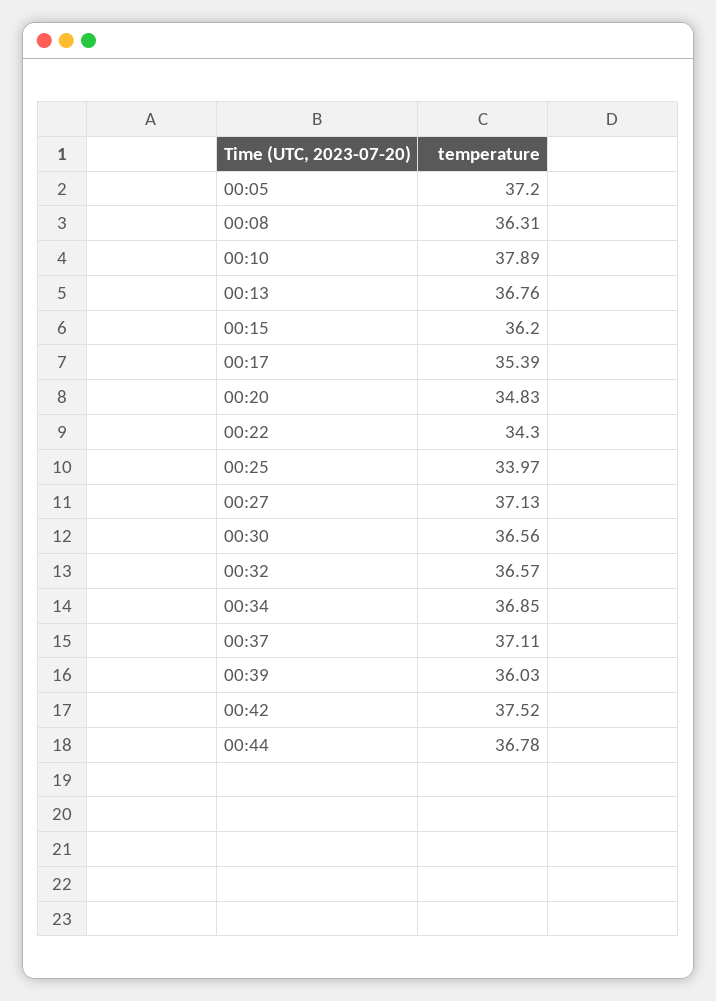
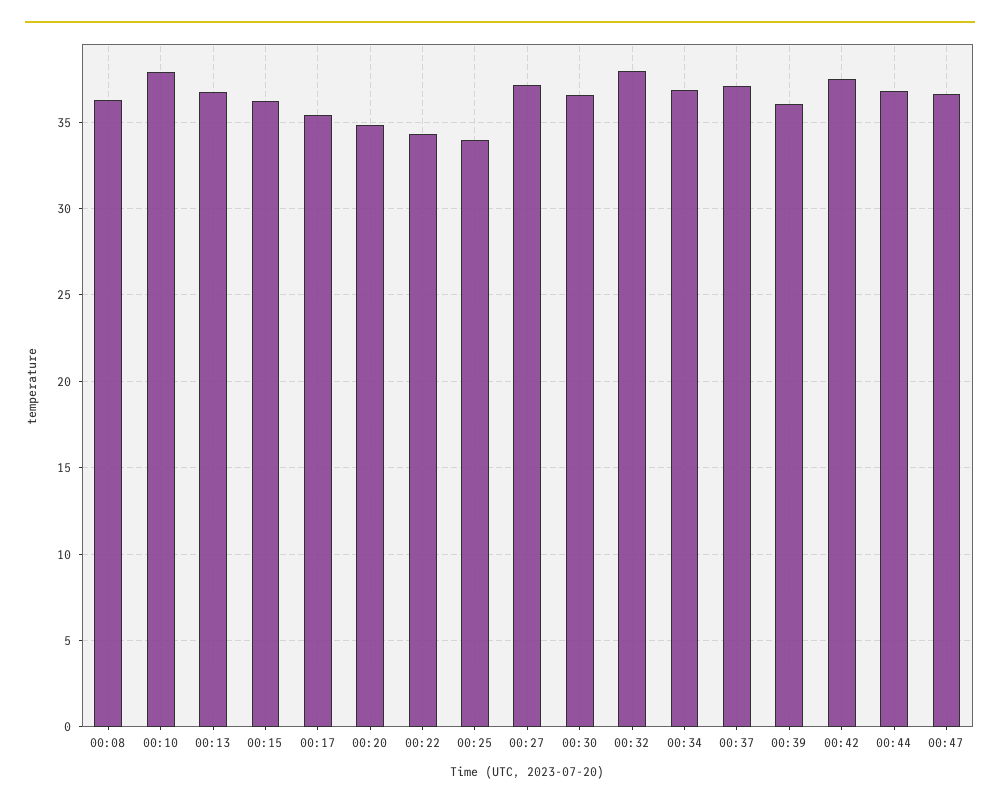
00:05: 37.2 -> none
00:32: 36.57 -> 38
00:47: none -> 36.5

